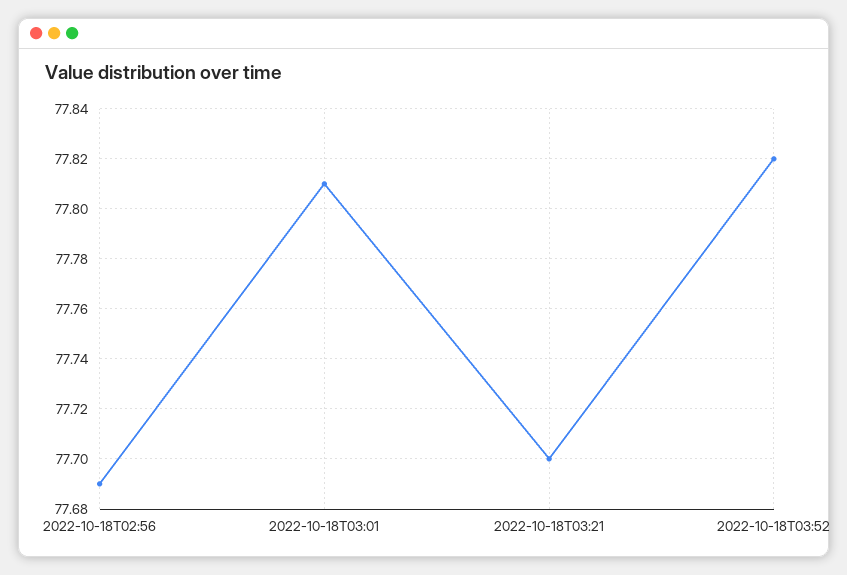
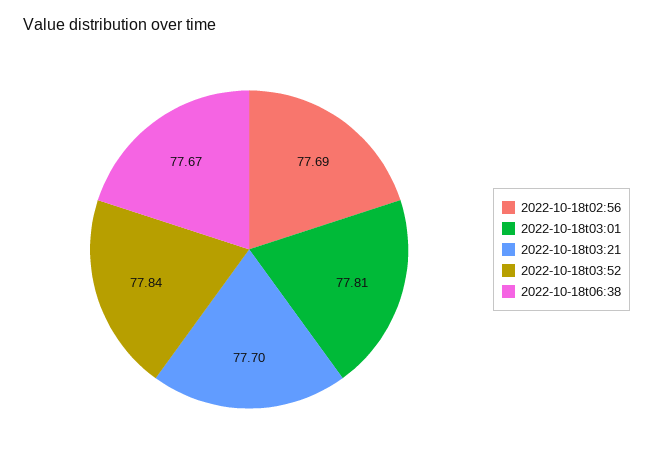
2022-10-18T03:52: 77.82 -> 77.84
2022-10-18t06:38: none -> 77.67

